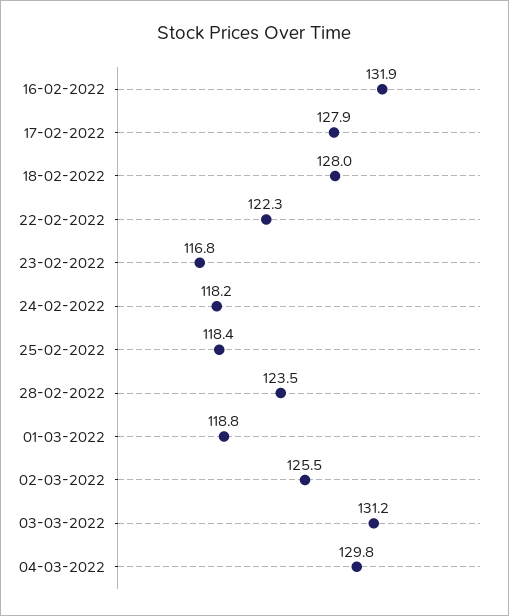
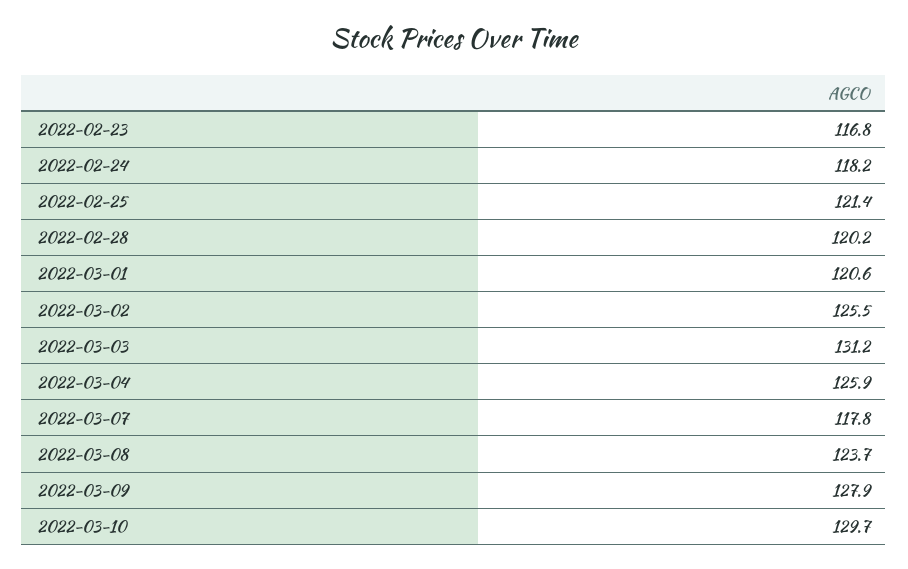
16-02-2022: 131.9 -> none
17-02-2022: 127.9 -> none
18-02-2022: 128 -> none
22-02-2022: 122.3 -> none
25-02-2022: 118.4 -> 121.4
28-02-2022: 123.5 -> 120.2
01-03-2022: 118.8 -> 120.6
04-03-2022: 129.8 -> 125.9
2022-03-07: none -> 117.8
2022-03-08: none -> 123.7
2022-03-09: none -> 127.9
2022-03-10: none -> 129.7

